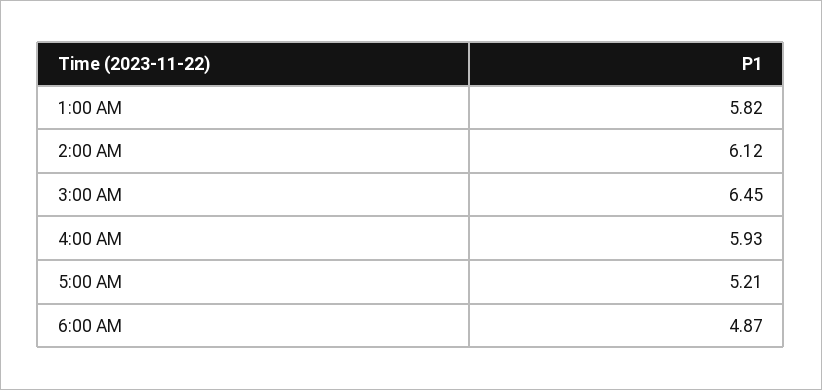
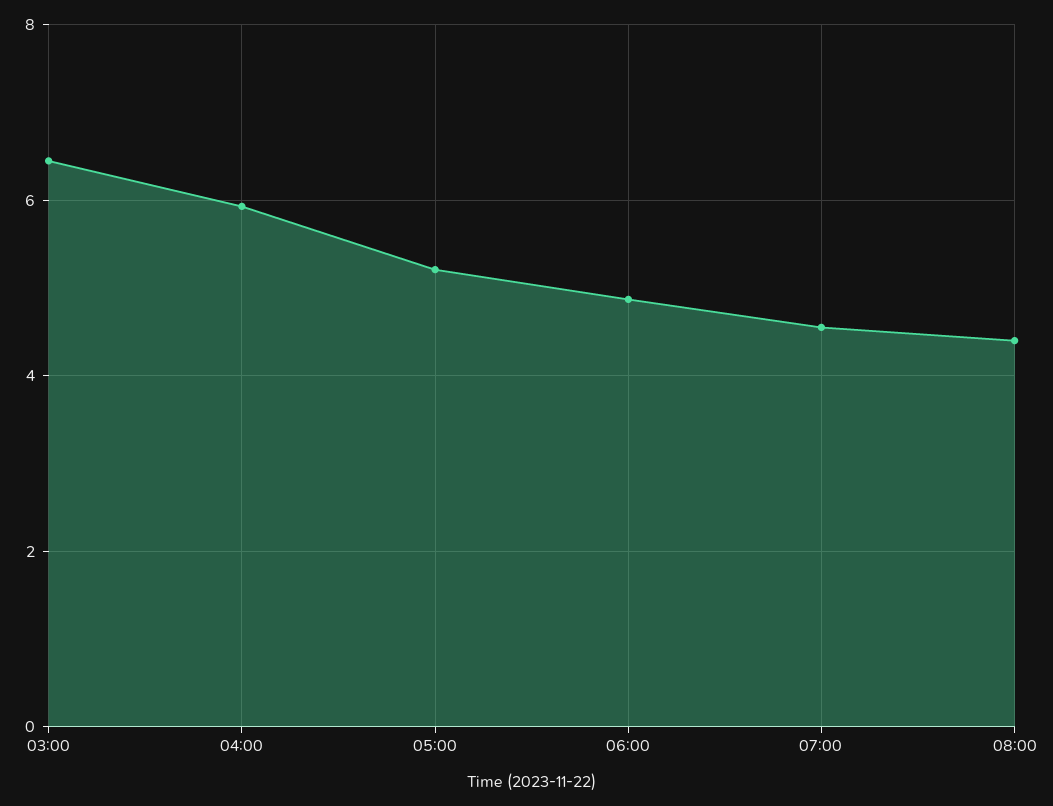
1:00 AM: 5.82 -> none
2:00 AM: 6.12 -> none
07:00: none -> 4.6
08:00: none -> 4.4

